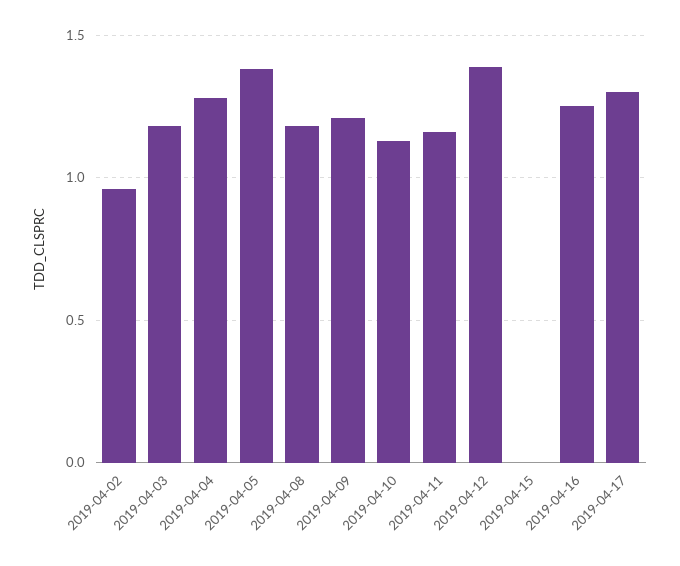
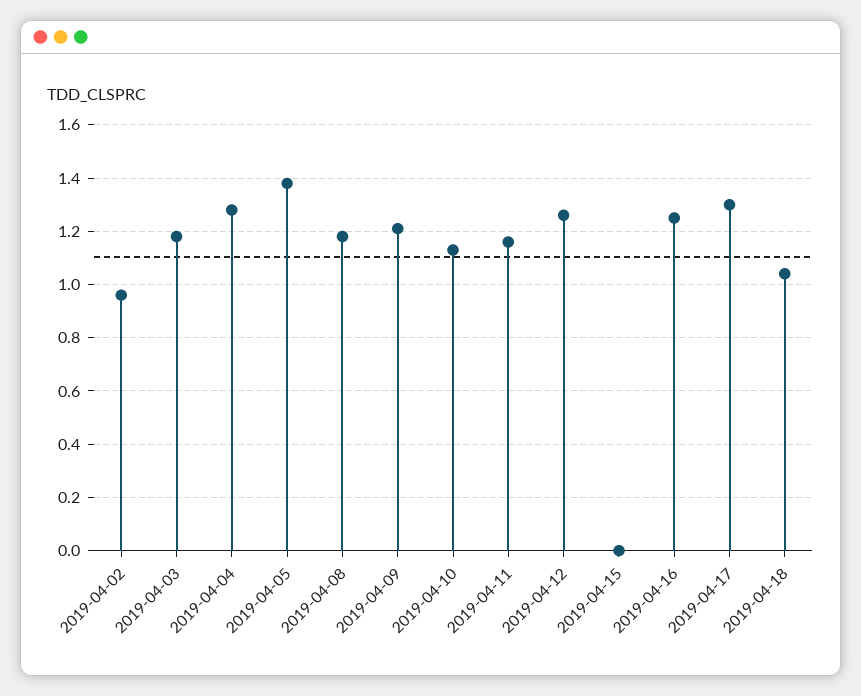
2019-04-12: 1.4 -> 1.25
2019-04-18: none -> 1.05

